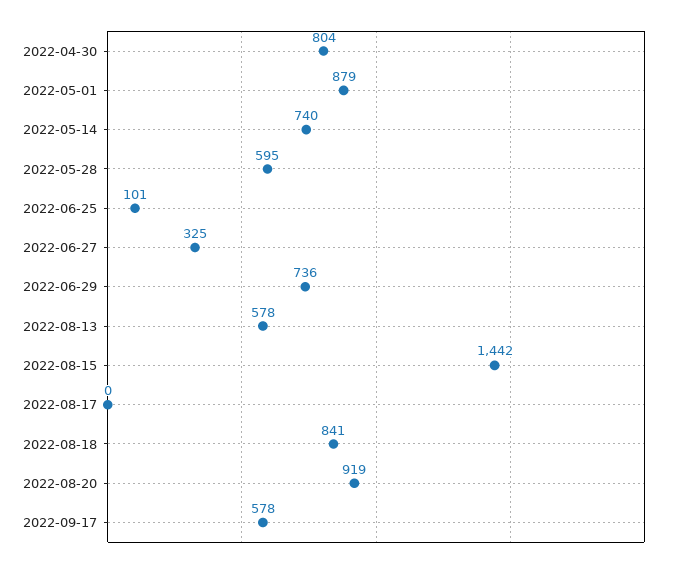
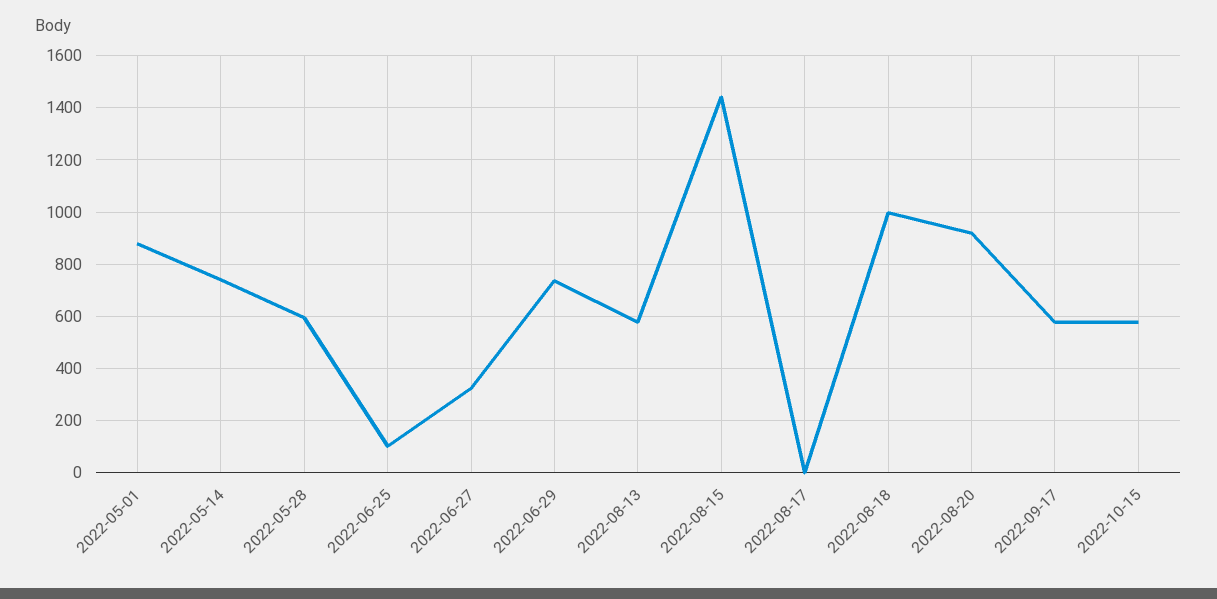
2022-04-30: 804 -> none
2022-08-18: 841 -> 1000
2022-10-15: none -> 575

